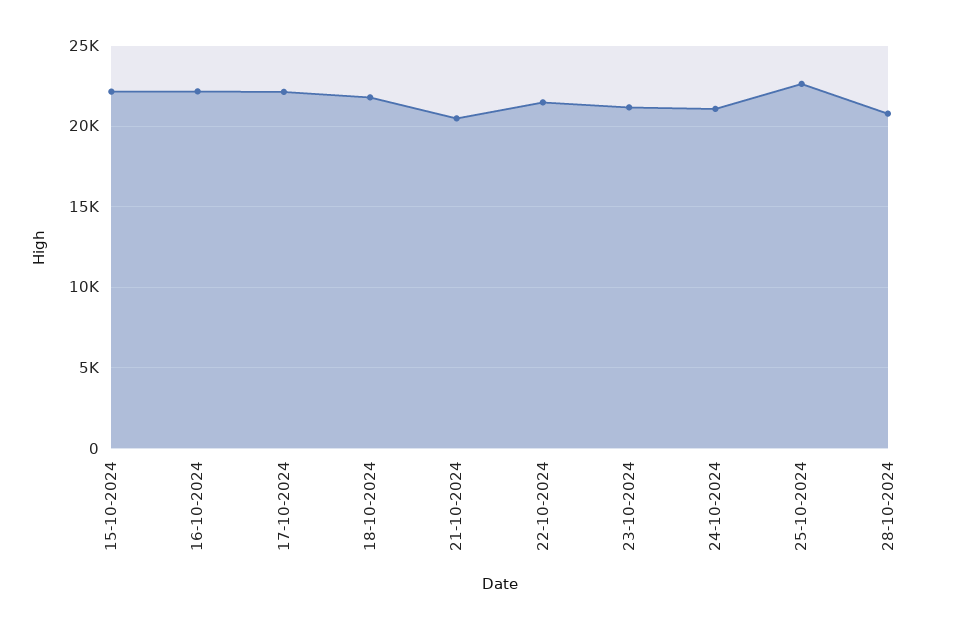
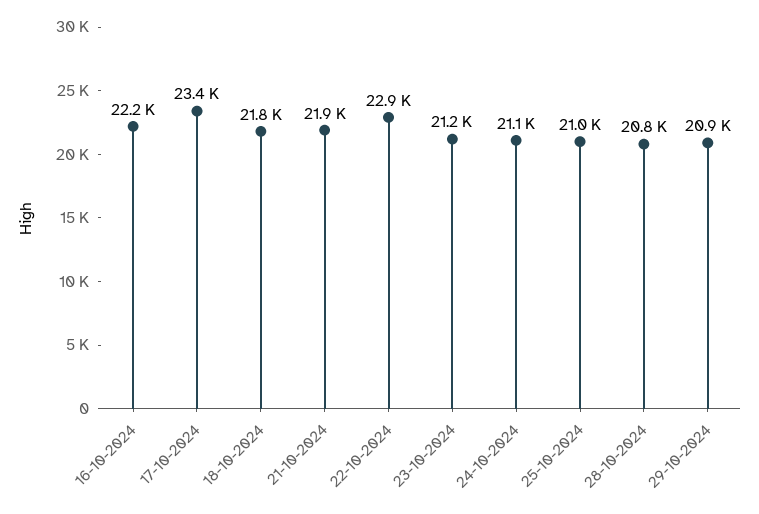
15-10-2024: 22000 -> none
17-10-2024: 22000 -> 23400
21-10-2024: 20500 -> 21900
22-10-2024: 21500 -> 22900
25-10-2024: 22500 -> 21000
29-10-2024: none -> 20900

